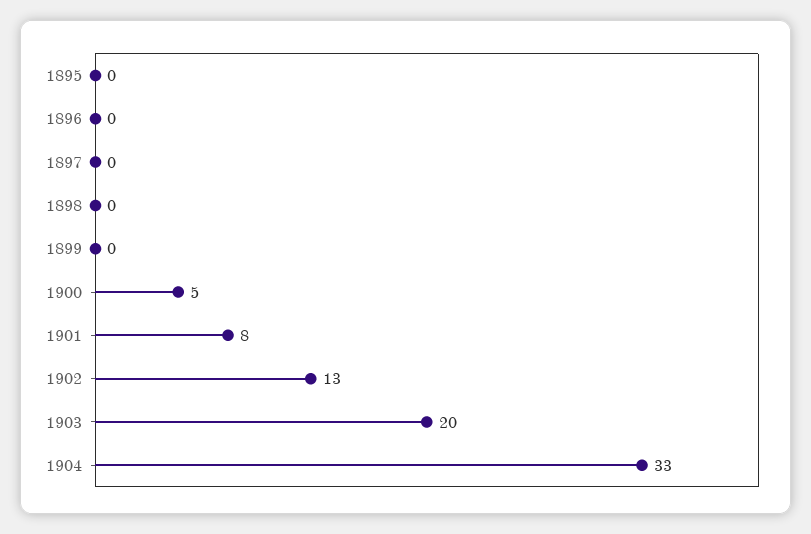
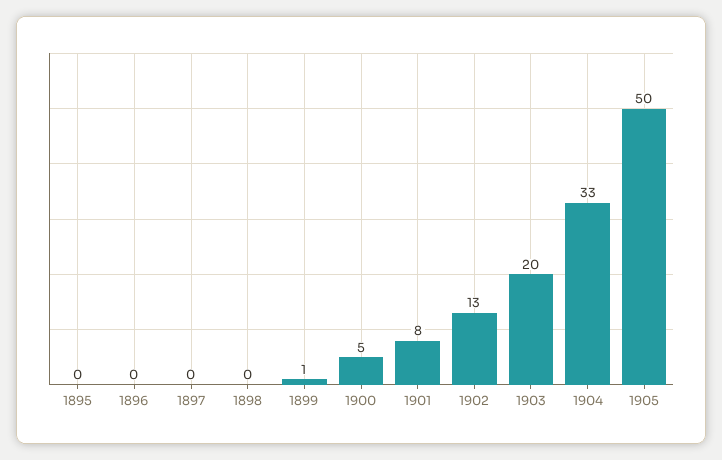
1899: 0 -> 1
1905: none -> 50

